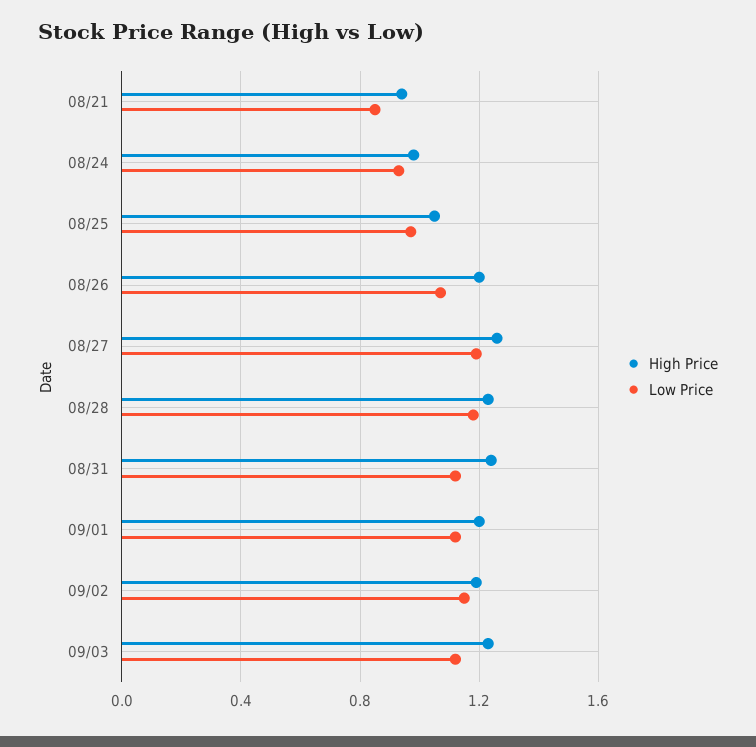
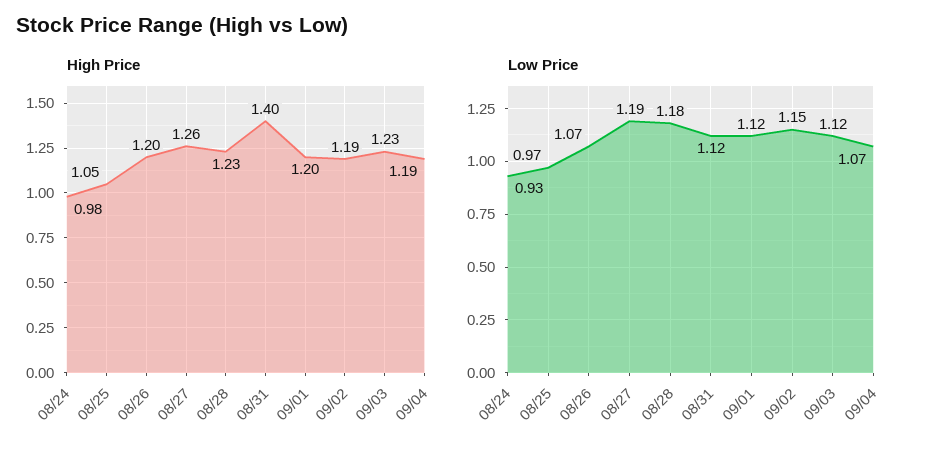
High Price, 08/21: 0.95 -> none
Low Price, 08/21: 0.85 -> none
High Price, 08/31: 1.25 -> 1.4
High Price, 09/04: none -> 1.19
Low Price, 09/04: none -> 1.07

